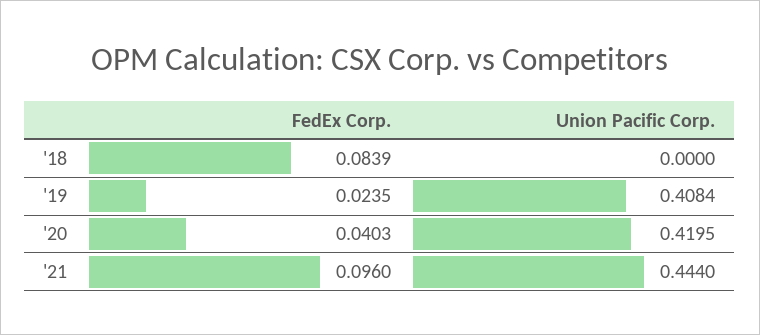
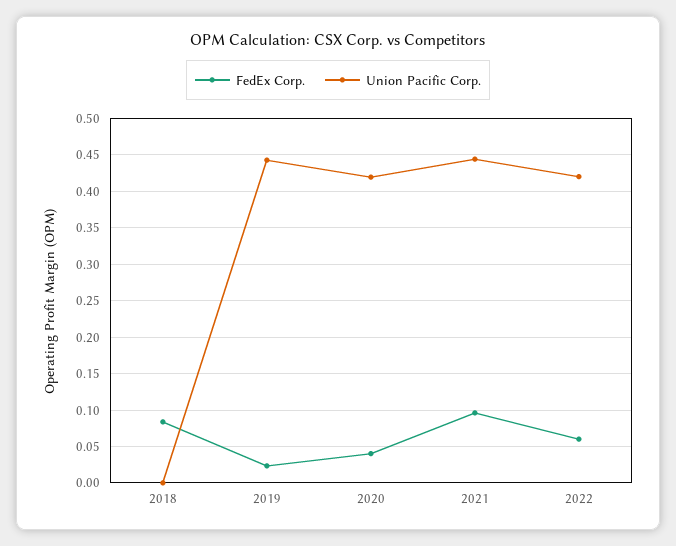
Union Pacific Corp., '19: 0.4084 -> 0.44
FedEx Corp., 2022: none -> 0.06
Union Pacific Corp., 2022: none -> 0.42

